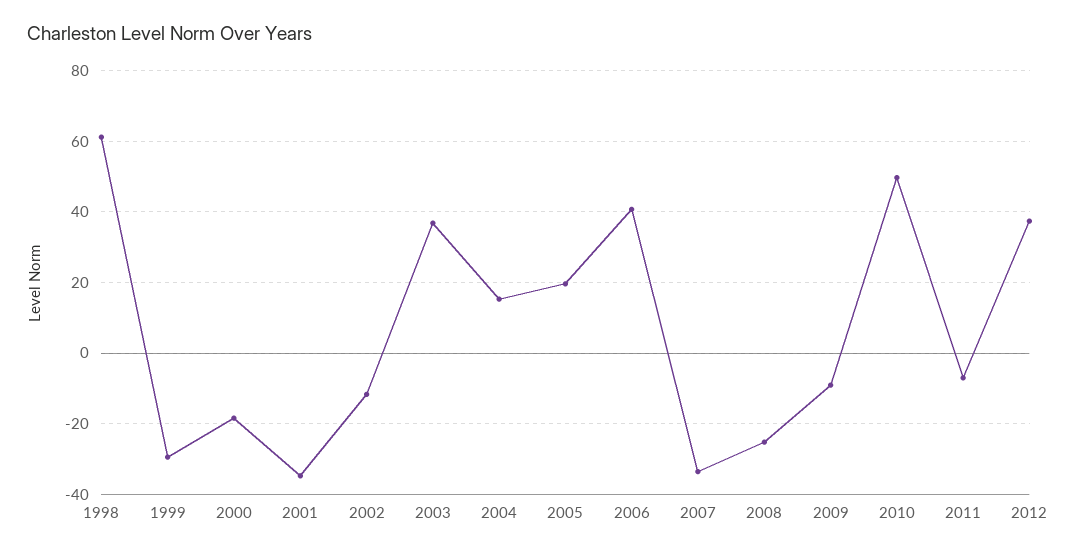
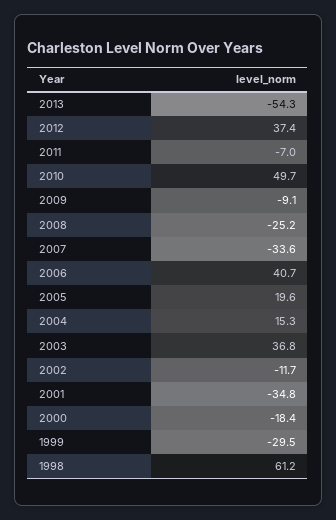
2013: none -> -54.3

